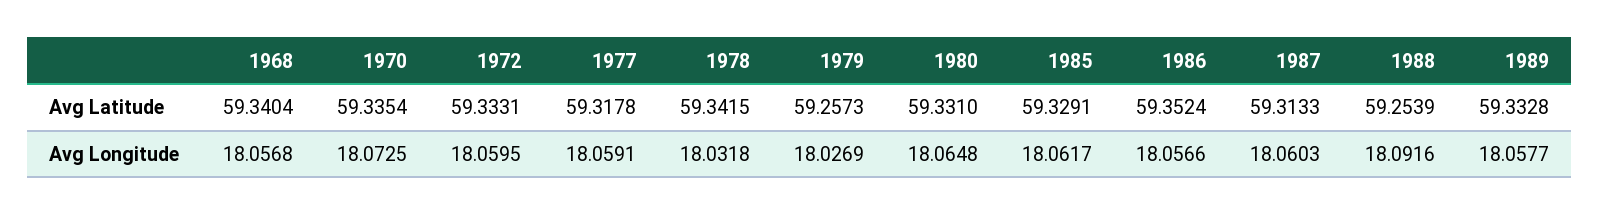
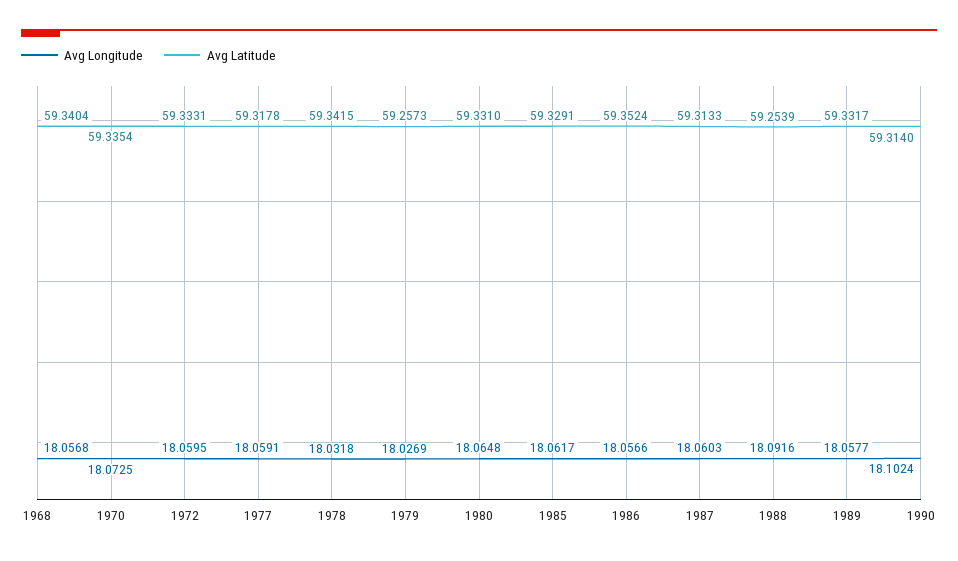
Avg Latitude, 1989: 59.3328 -> 59.3317
Avg Longitude, 1990: none -> 18.1024
Avg Latitude, 1990: none -> 59.314

